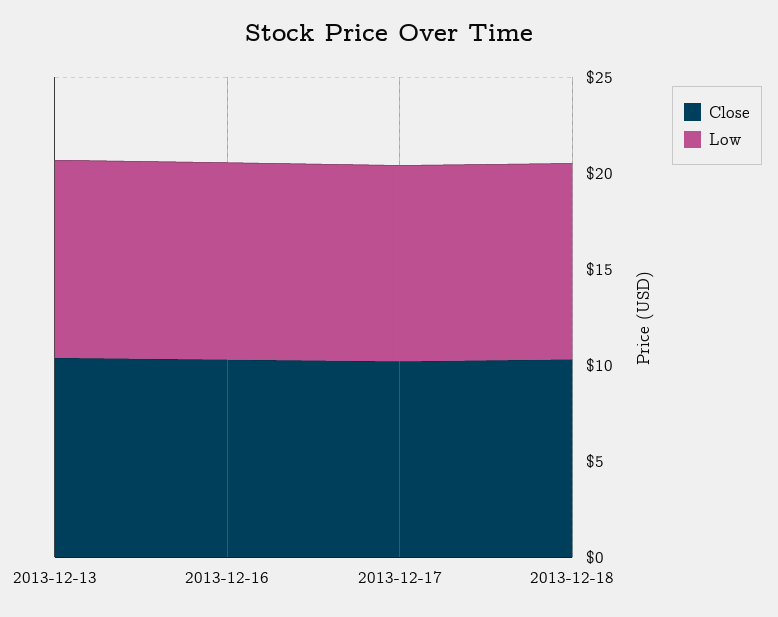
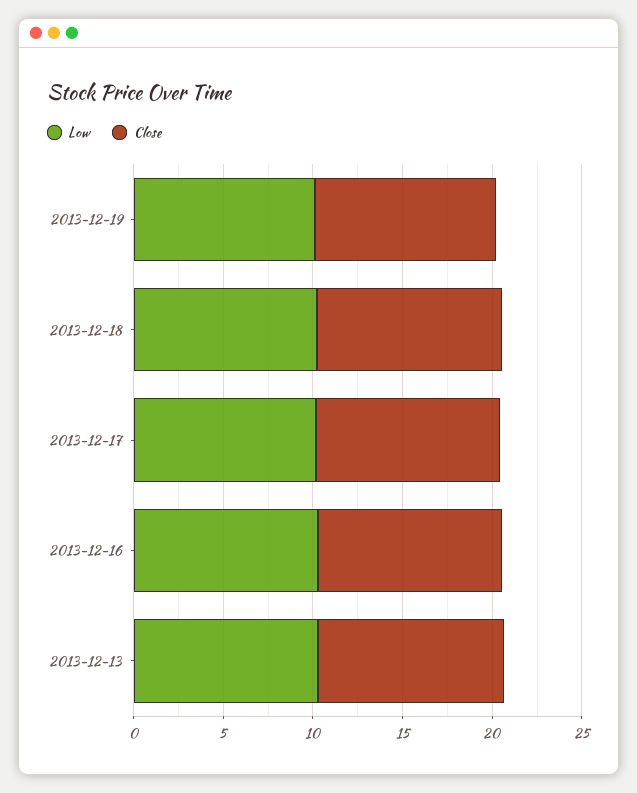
Low, 2013-12-19: none -> 10
Close, 2013-12-19: none -> 10

